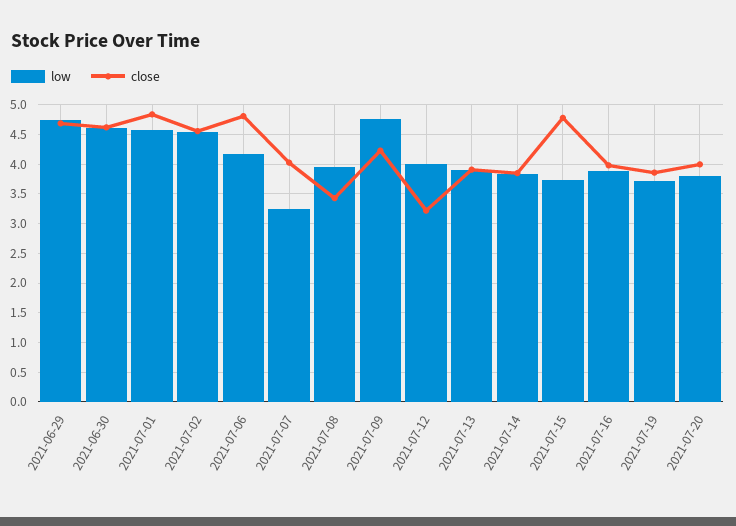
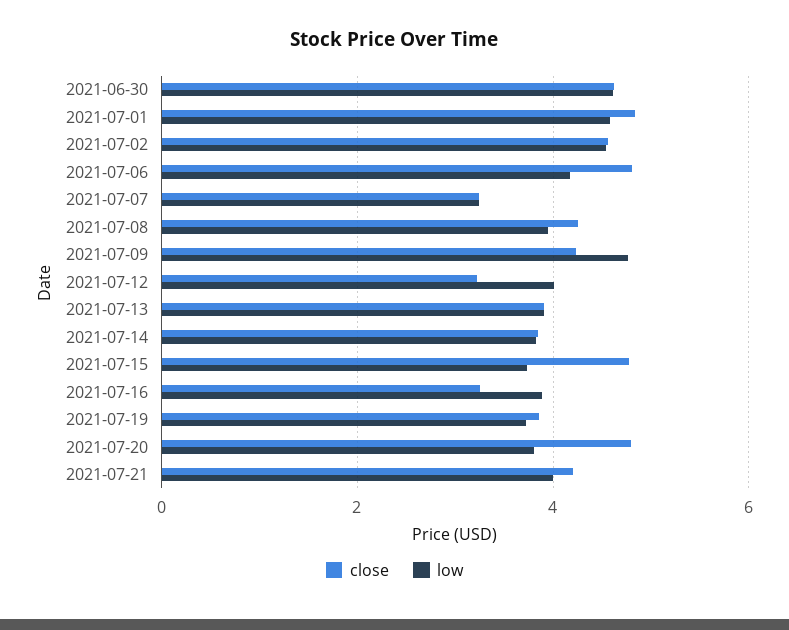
low, 2021-06-29: 4.75 -> none
close, 2021-06-29: 4.75 -> none
close, 2021-07-07: 4 -> 3.2
close, 2021-07-08: 3.5 -> 4.2
close, 2021-07-16: 4 -> 3.2
close, 2021-07-20: 4 -> 4.8
close, 2021-07-21: none -> 4.2
low, 2021-07-21: none -> 4

